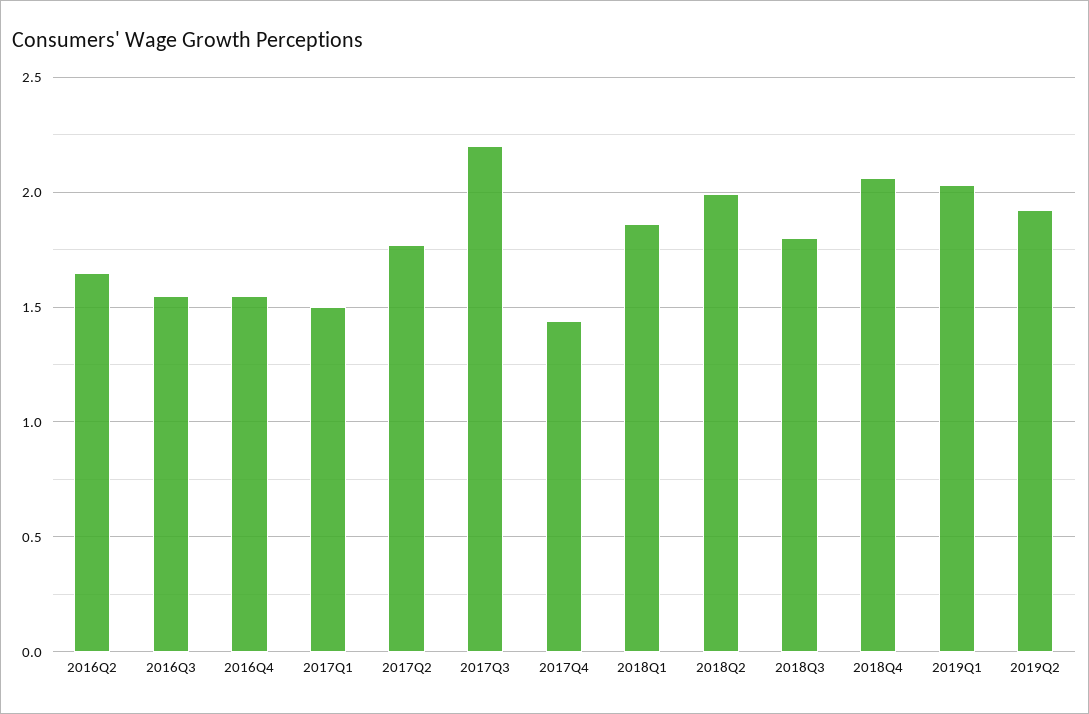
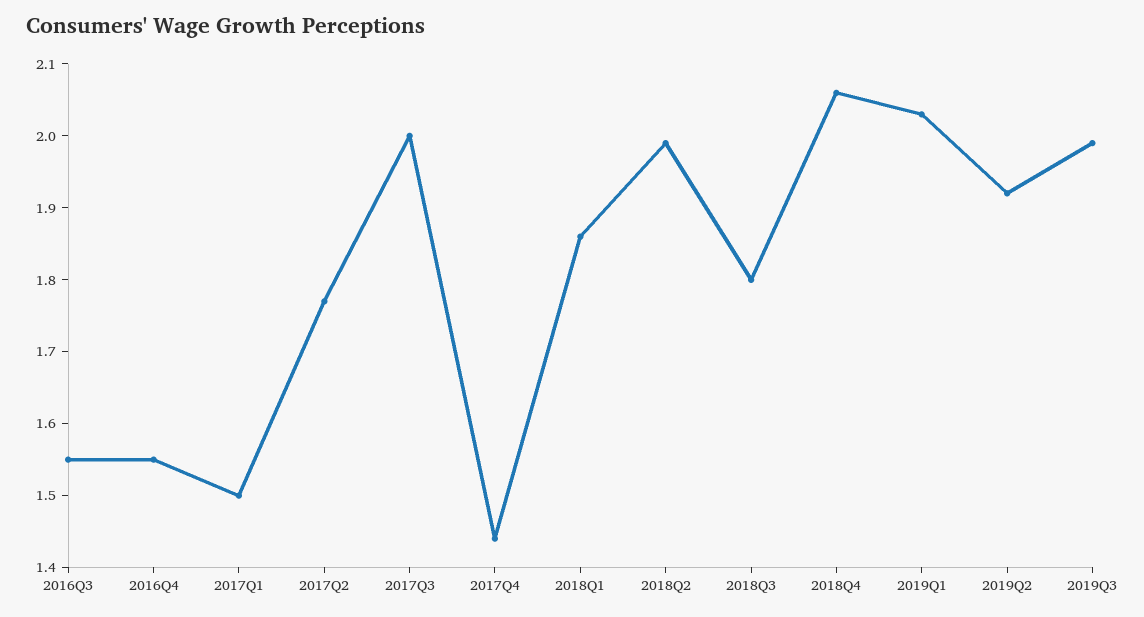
2016Q2: 1.65 -> none
2017Q3: 2.2 -> 2
2019Q3: none -> 2

